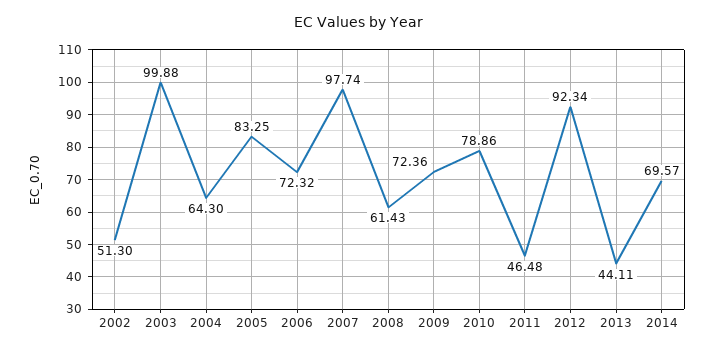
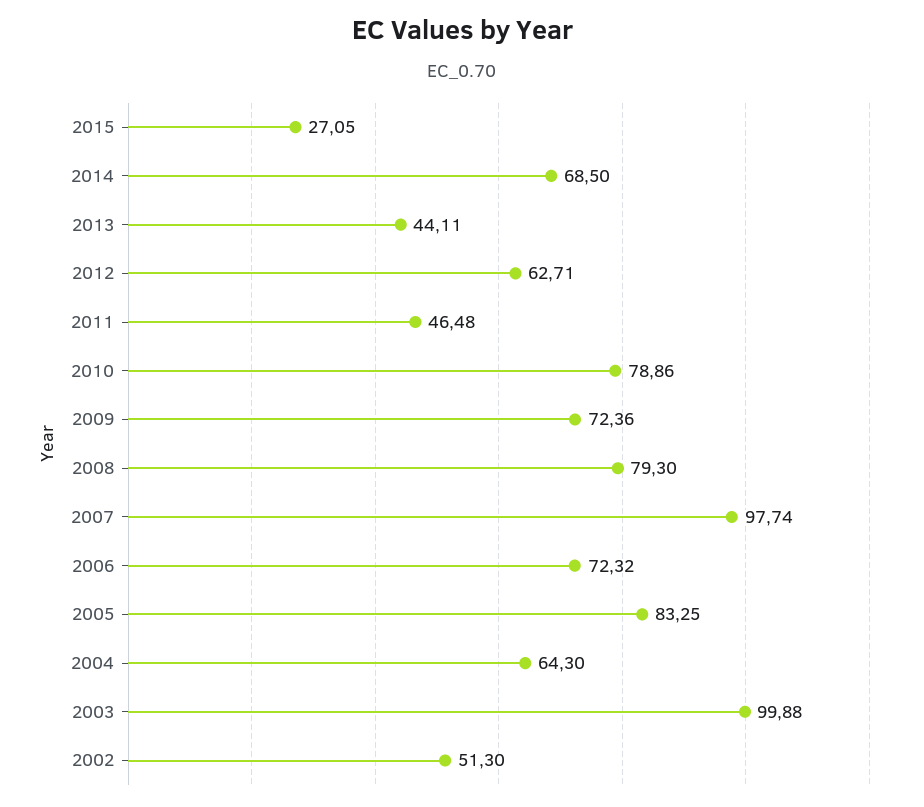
2008: 61.43 -> 79.3
2012: 92.34 -> 62.71
2014: 69.57 -> 68.5
2015: none -> 27.05

